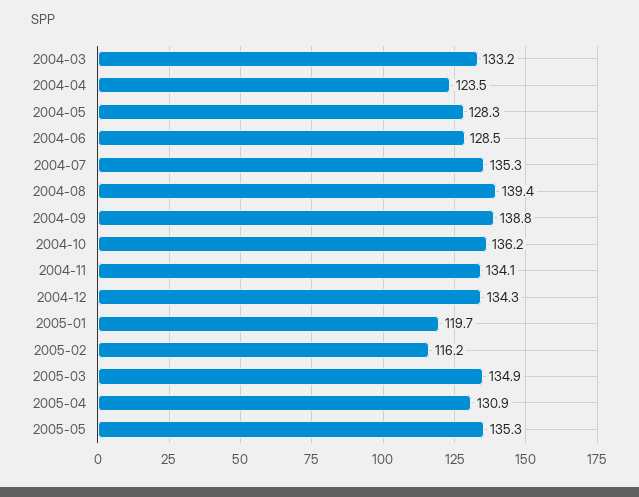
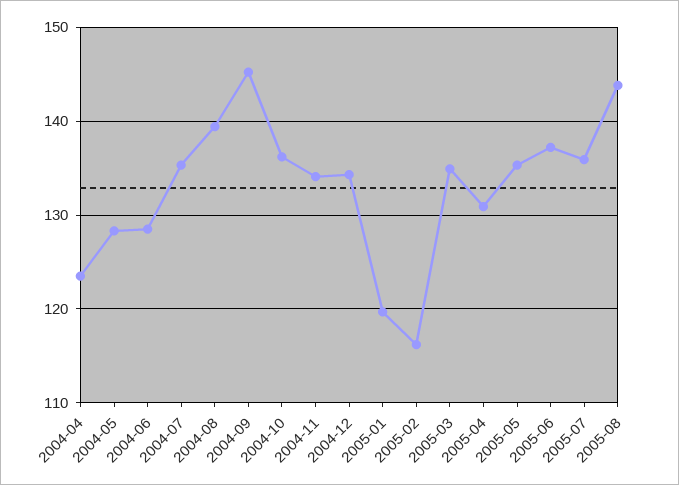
2004-03: 133.2 -> none
2004-09: 138.8 -> 145
2005-06: none -> 137
2005-07: none -> 136
2005-08: none -> 144

